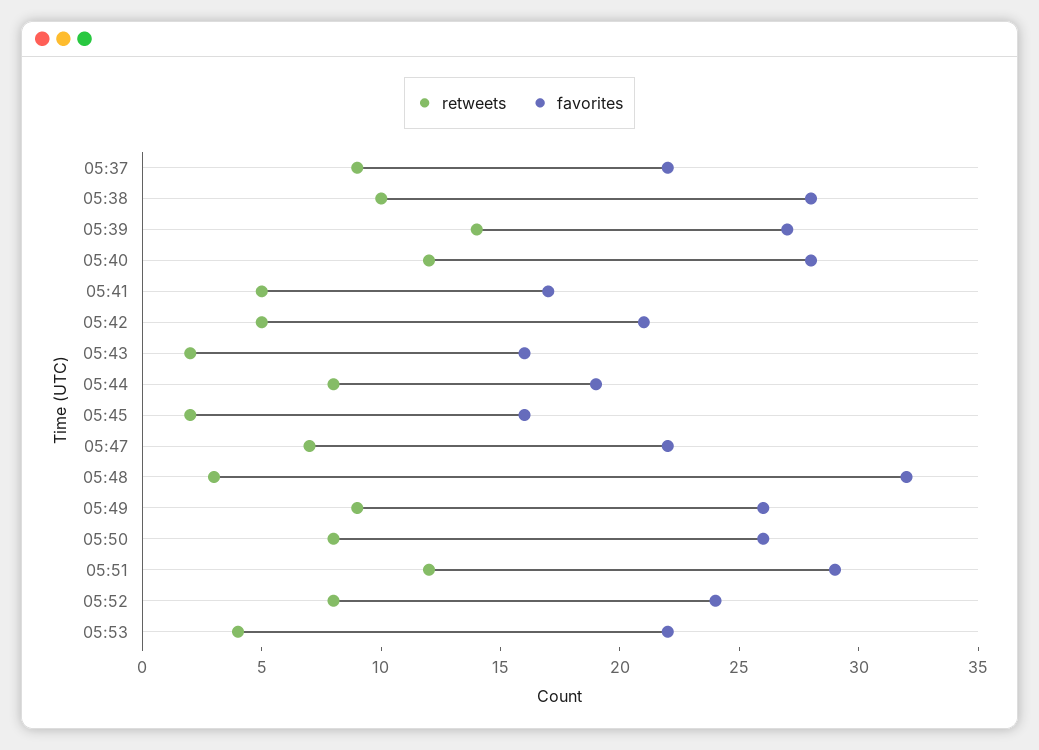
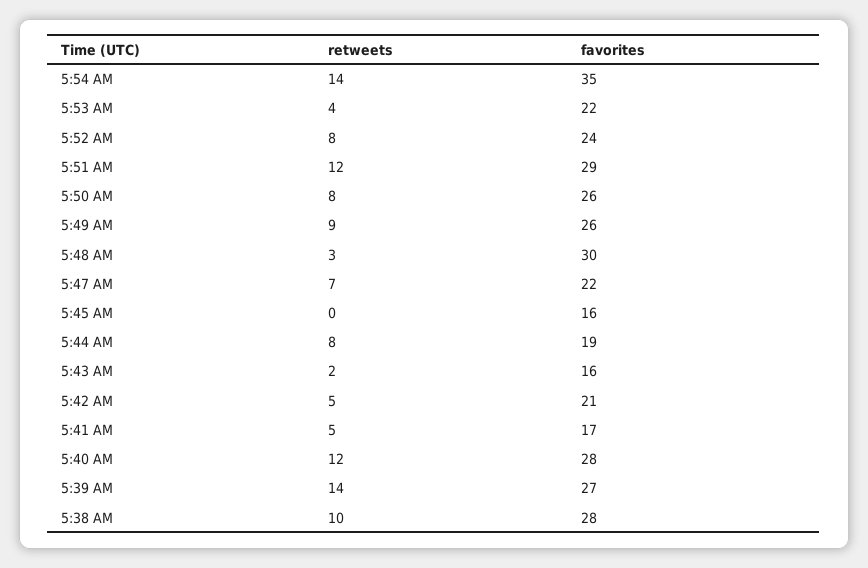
retweets, 05:37: 9 -> none
favorites, 05:37: 22 -> none
retweets, 05:45: 2 -> 0
favorites, 05:48: 32 -> 30
retweets, 5:54 AM: none -> 14
favorites, 5:54 AM: none -> 35

